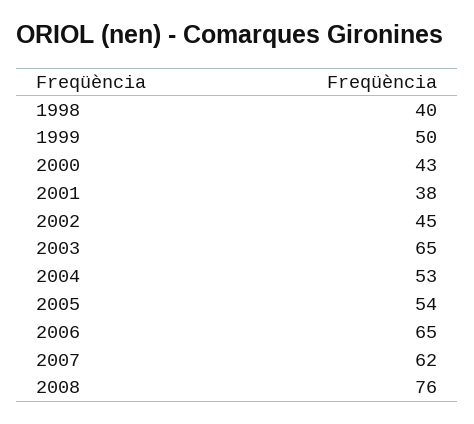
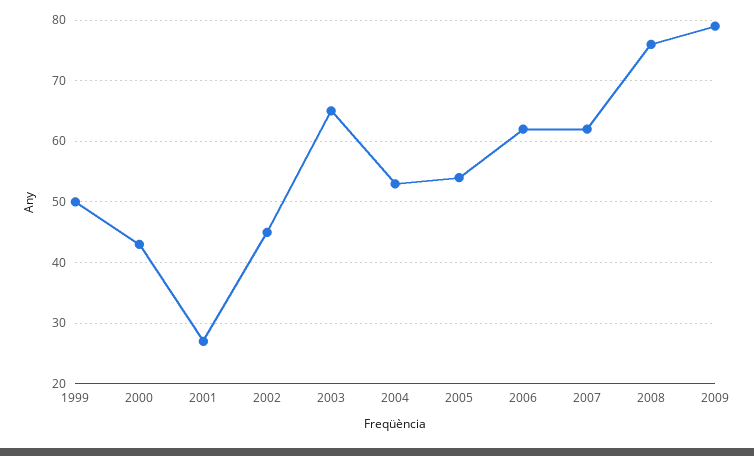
1998: 40 -> none
2001: 38 -> 27
2006: 65 -> 62
2009: none -> 79

